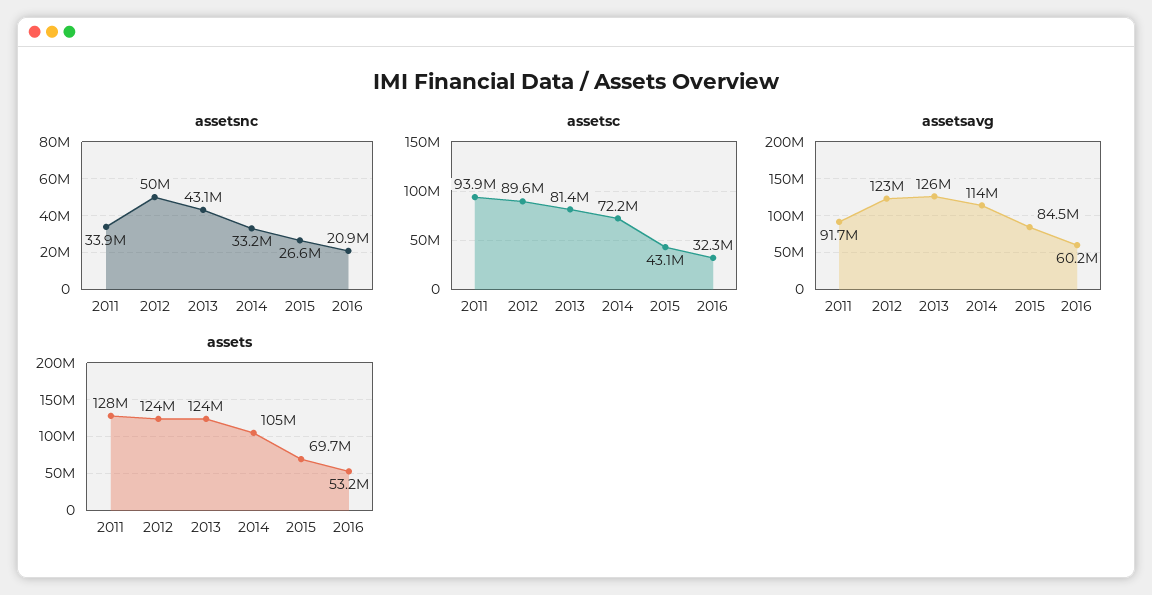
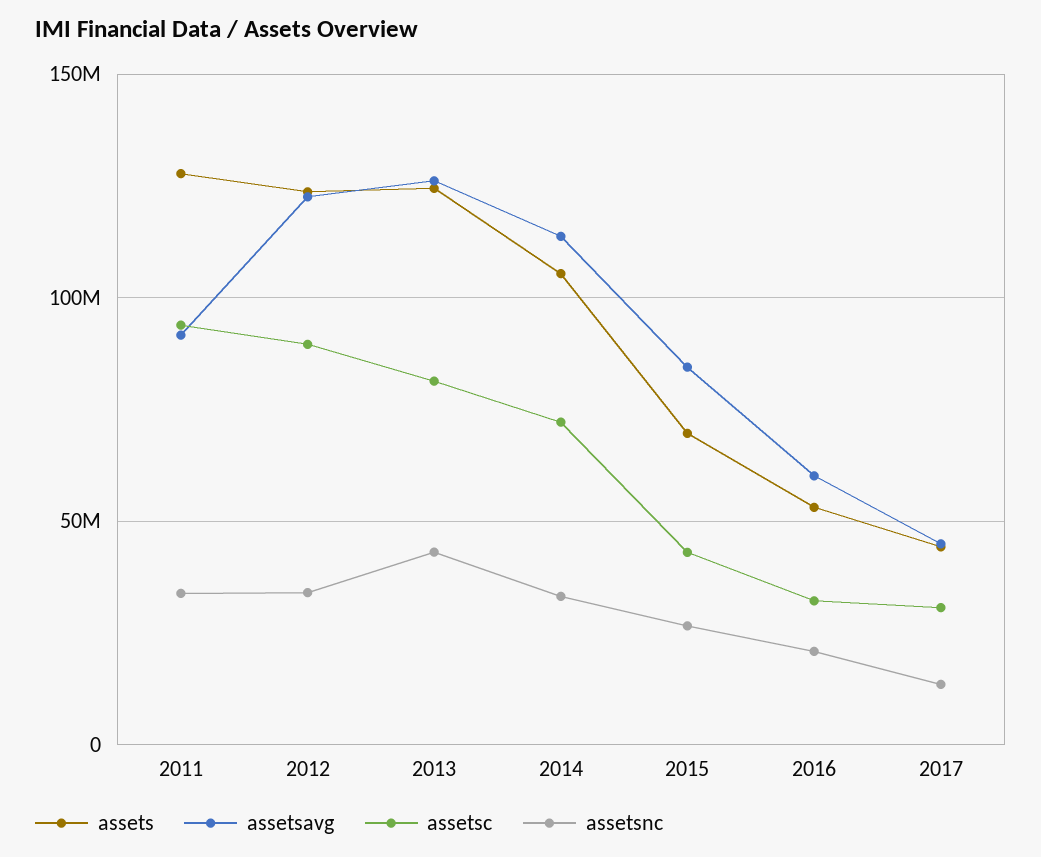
assetsnc, 2012: 50000000 -> 35000000
assets, 2017: none -> 45000000
assetsavg, 2017: none -> 45000000
assetsc, 2017: none -> 30000000
assetsnc, 2017: none -> 15000000

